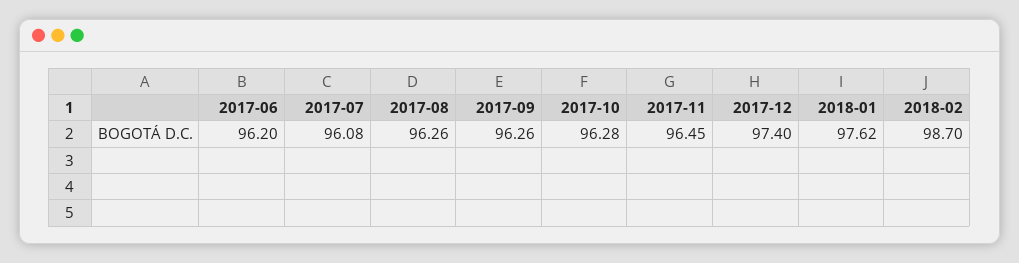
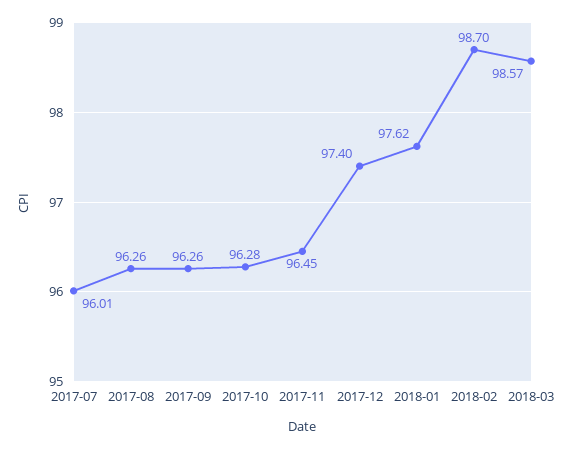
2017-06: 96.2 -> none
2017-07: 96.08 -> 96.01
2018-03: none -> 98.57

